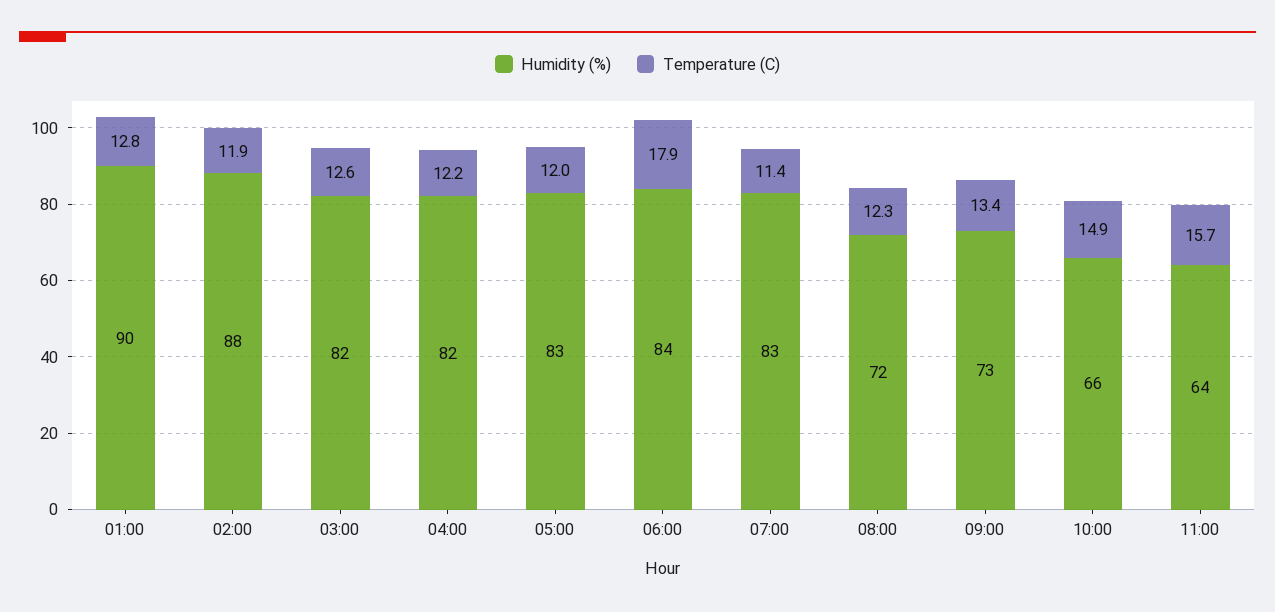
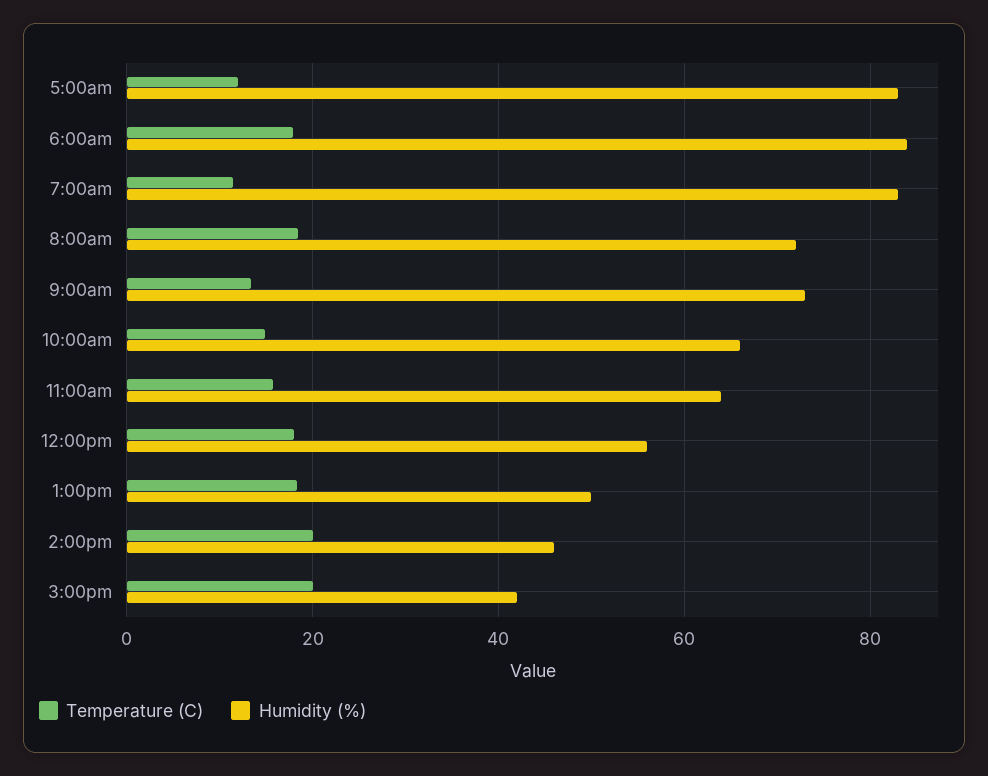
Humidity (%), 01:00: 90 -> none
Temperature (C), 01:00: 12.8 -> none
Humidity (%), 02:00: 88 -> none
Temperature (C), 02:00: 11.9 -> none
Humidity (%), 03:00: 82 -> none
Temperature (C), 03:00: 12.6 -> none
Humidity (%), 04:00: 82 -> none
Temperature (C), 04:00: 12.2 -> none
Temperature (C), 08:00: 12.3 -> 18
Temperature (C), 12:00pm: none -> 18
Humidity (%), 12:00pm: none -> 56
Temperature (C), 1:00pm: none -> 18
Humidity (%), 1:00pm: none -> 50
Temperature (C), 2:00pm: none -> 20
Humidity (%), 2:00pm: none -> 46
Temperature (C), 3:00pm: none -> 20
Humidity (%), 3:00pm: none -> 42

